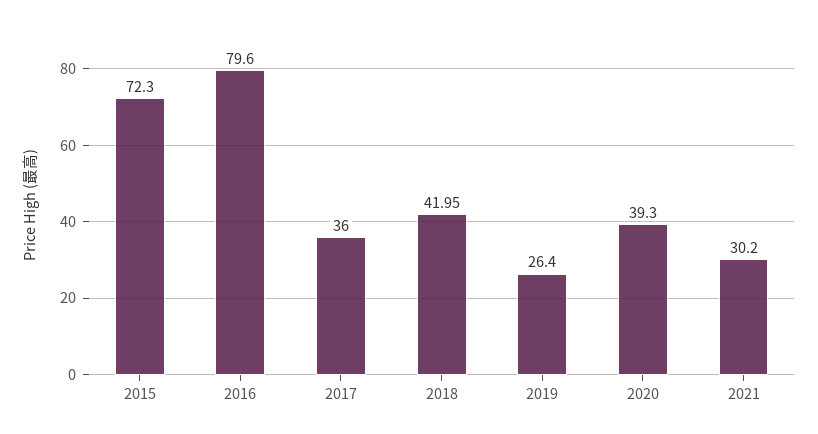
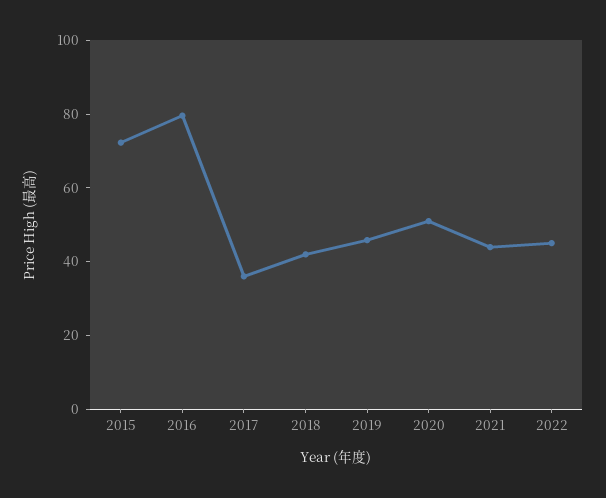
2019: 26.4 -> 45
2020: 39.3 -> 50
2021: 30.2 -> 45
2022: none -> 45

